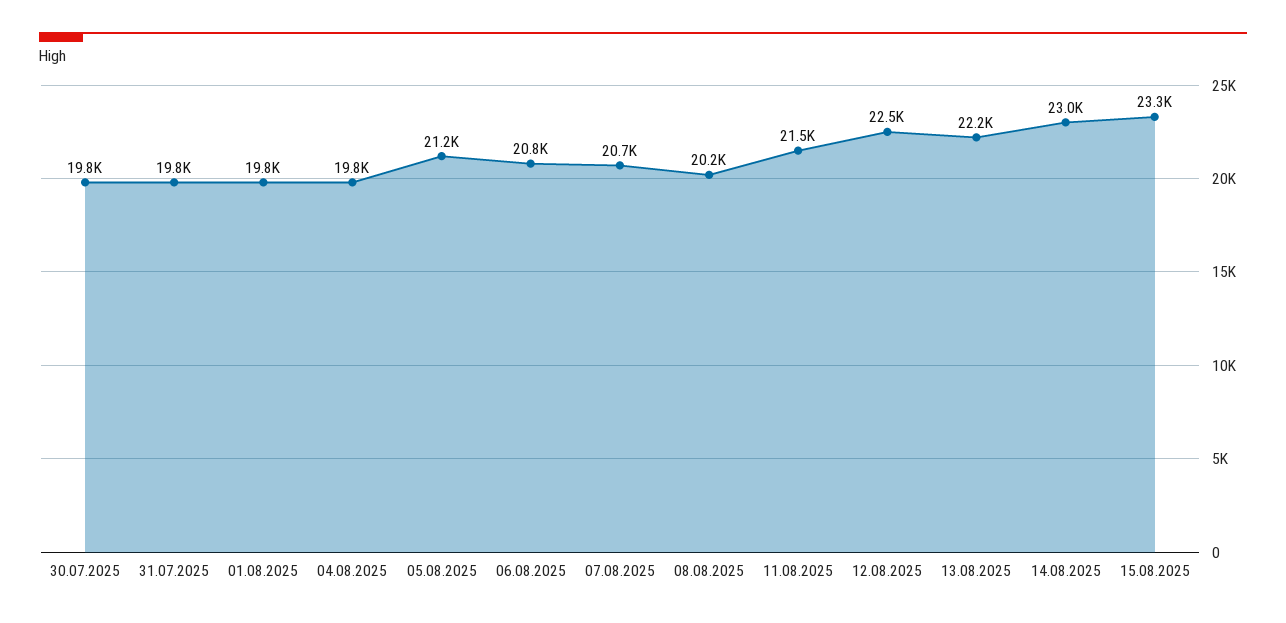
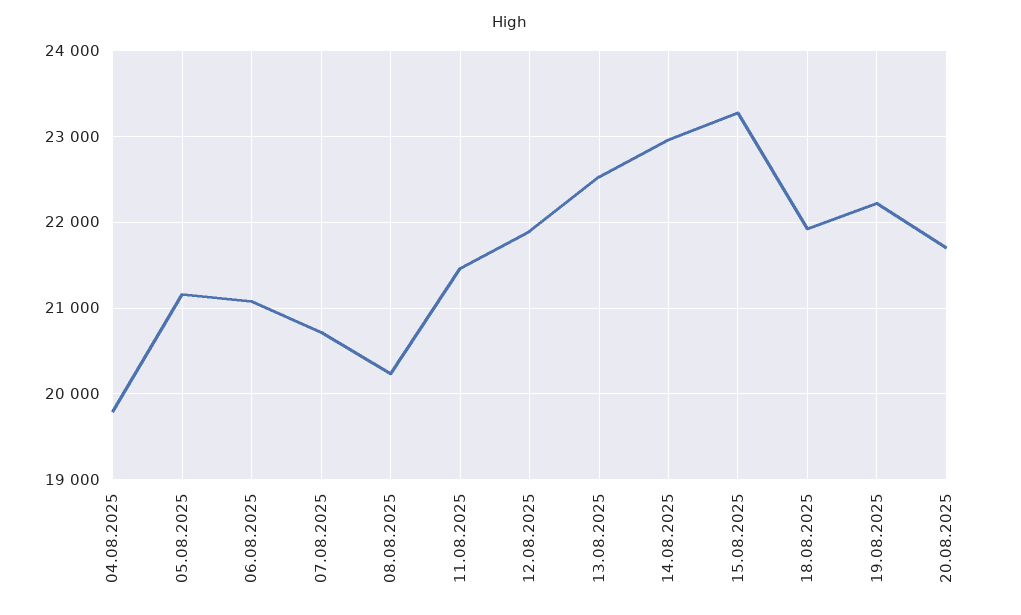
30.07.2025: 19800 -> none
31.07.2025: 19800 -> none
01.08.2025: 19800 -> none
06.08.2025: 20800 -> 21100
12.08.2025: 22500 -> 21900
13.08.2025: 22200 -> 22500
18.08.2025: none -> 21900
19.08.2025: none -> 22200
20.08.2025: none -> 21700

